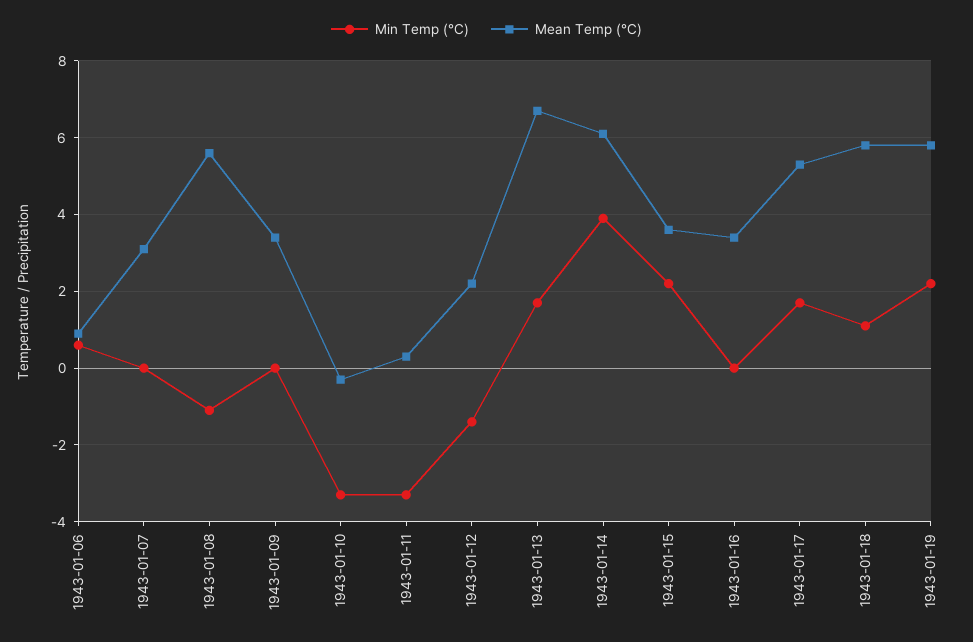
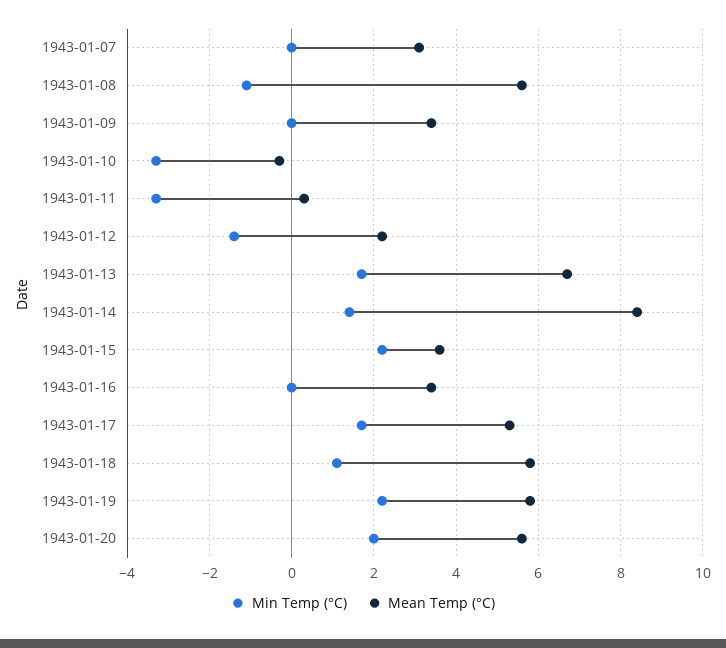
Min Temp (°C), 1943-01-06: 0.5 -> none
Mean Temp (°C), 1943-01-06: 1 -> none
Min Temp (°C), 1943-01-14: 4 -> 1.5
Mean Temp (°C), 1943-01-14: 6 -> 8.5
Min Temp (°C), 1943-01-20: none -> 2
Mean Temp (°C), 1943-01-20: none -> 5.5

